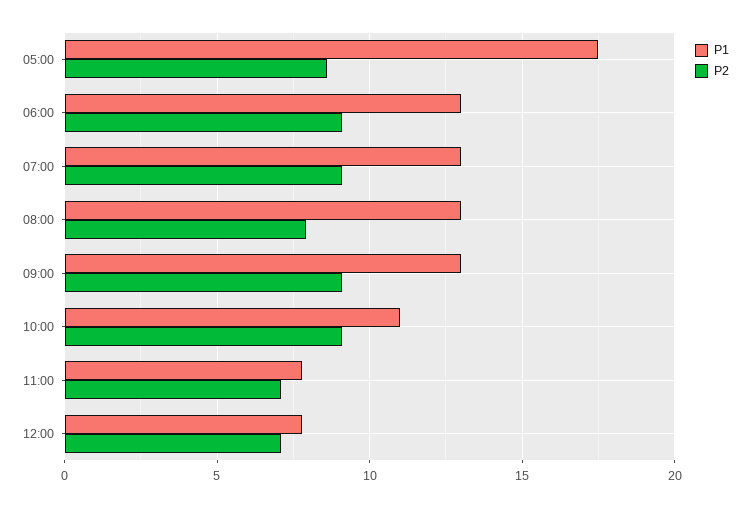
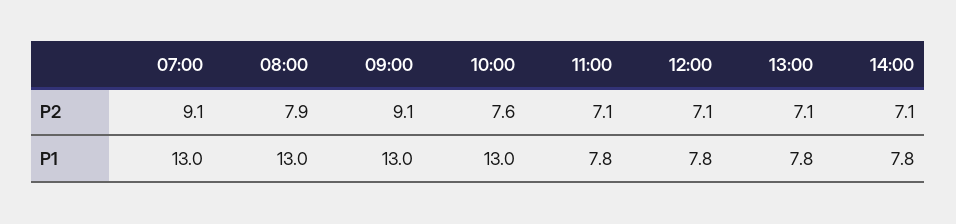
P1, 05:00: 17.5 -> none
P2, 05:00: 8.5 -> none
P1, 06:00: 13 -> none
P2, 06:00: 9 -> none
P1, 10:00: 11 -> 13
P2, 10:00: 9 -> 7.6
P2, 13:00: none -> 7.1
P2, 14:00: none -> 7.1
P1, 13:00: none -> 7.8
P1, 14:00: none -> 7.8

